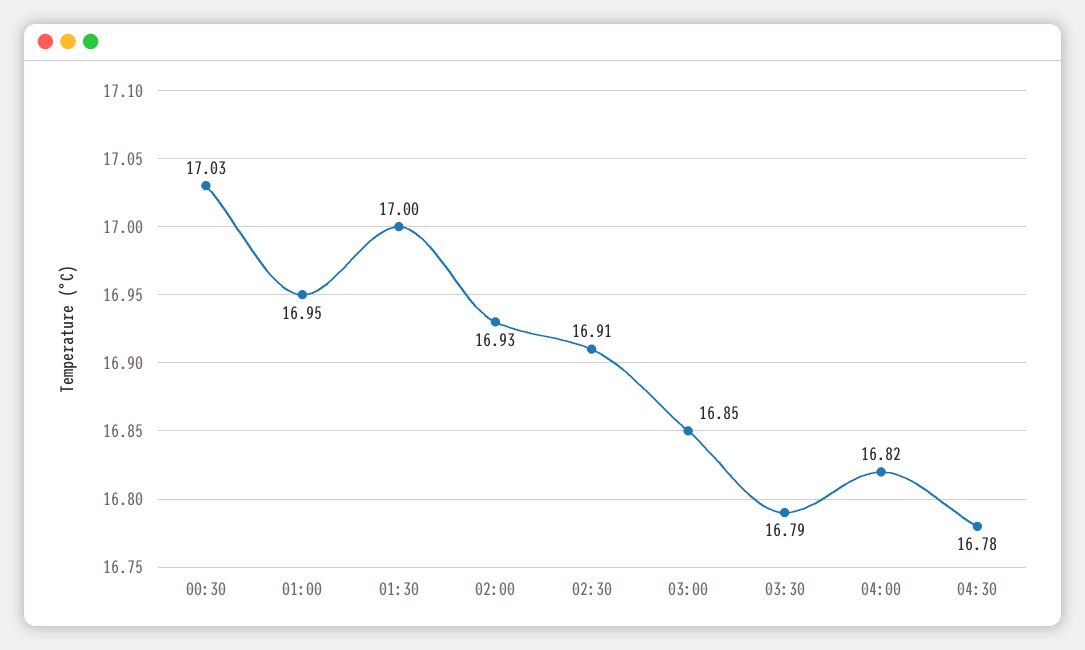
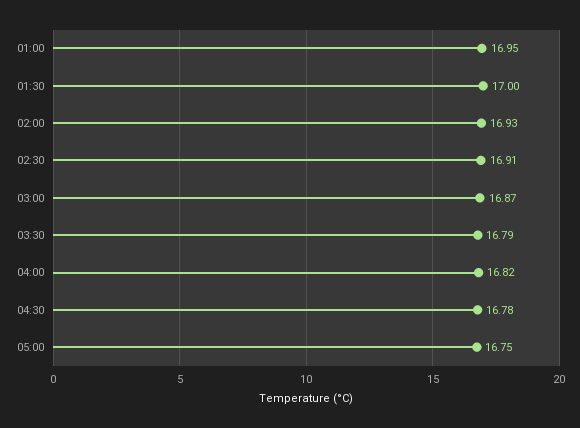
00:30: 17.03 -> none
03:00: 16.85 -> 16.87
05:00: none -> 16.75

